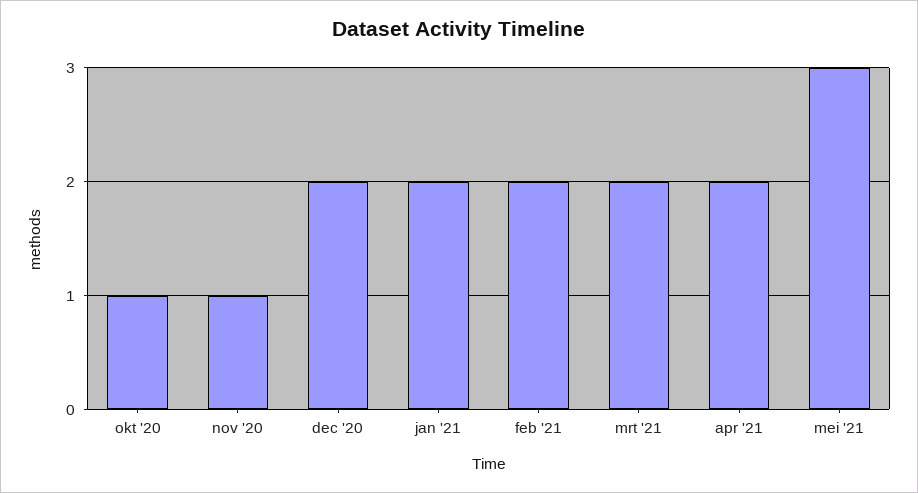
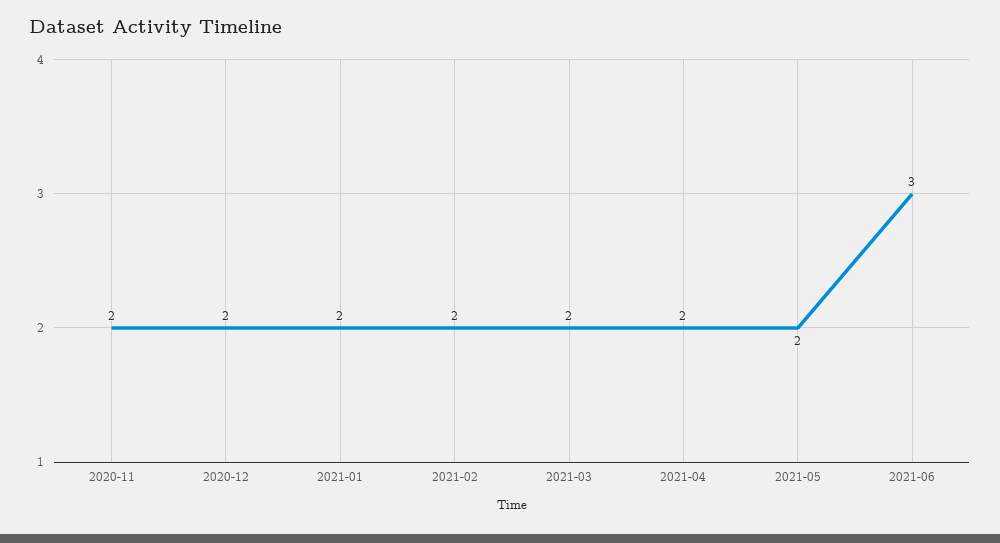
okt '20: 1 -> none
nov '20: 1 -> 2
mei '21: 3 -> 2
2021-06: none -> 3

